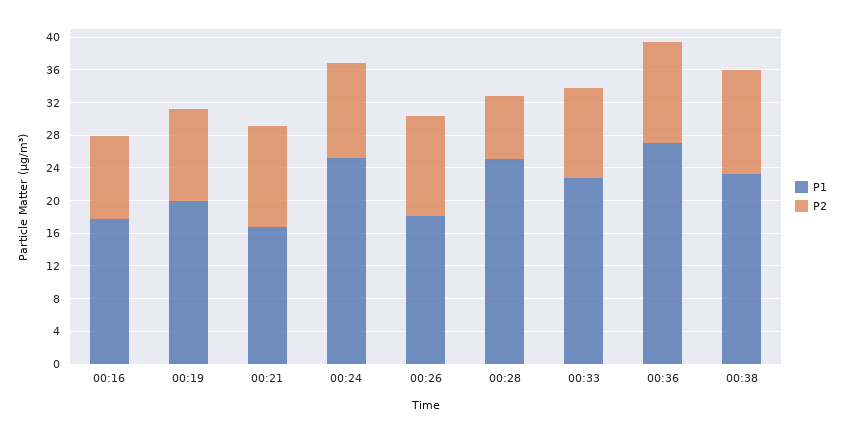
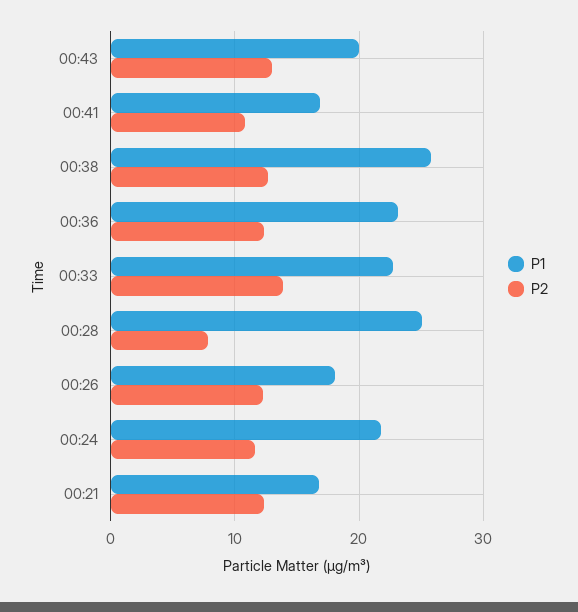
P1, 00:16: 18 -> none
P2, 00:16: 10 -> none
P1, 00:19: 20 -> none
P2, 00:19: 11 -> none
P1, 00:24: 25 -> 22
P2, 00:33: 11 -> 14
P1, 00:36: 27 -> 23
P1, 00:38: 23 -> 26
P1, 00:43: none -> 20
P2, 00:43: none -> 13
P1, 00:41: none -> 17
P2, 00:41: none -> 11

